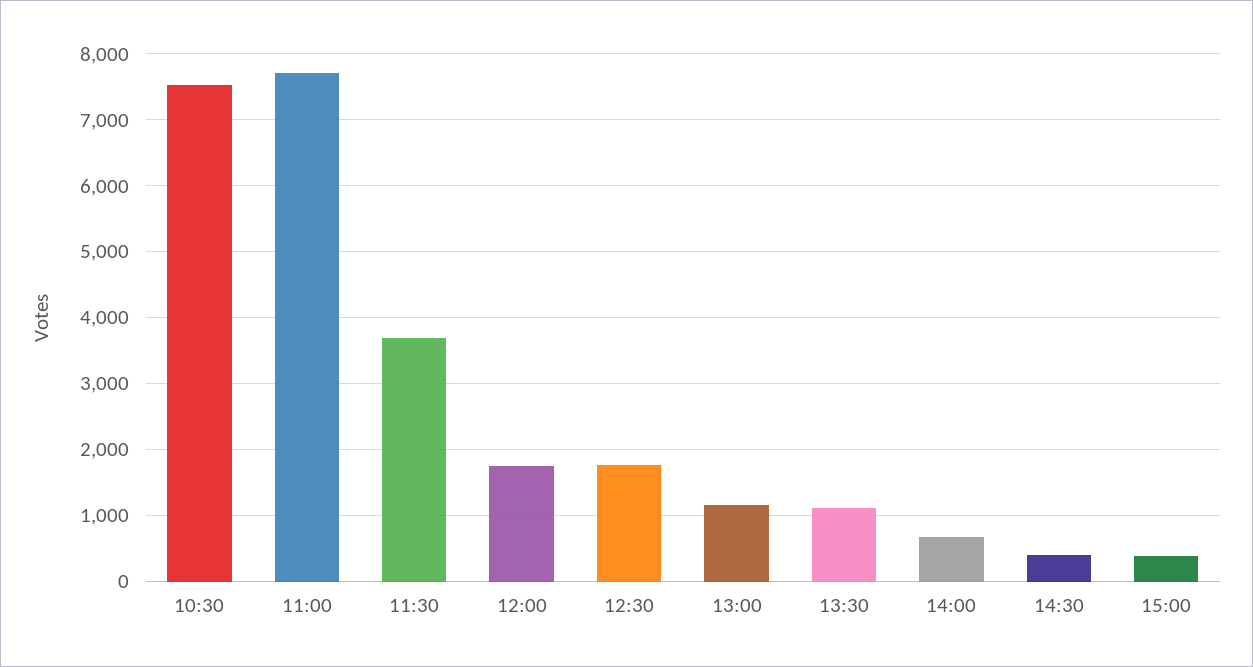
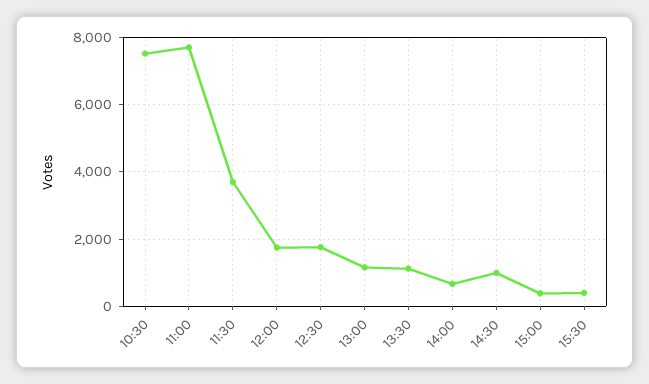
14:30: 400 -> 1000
15:30: none -> 400

